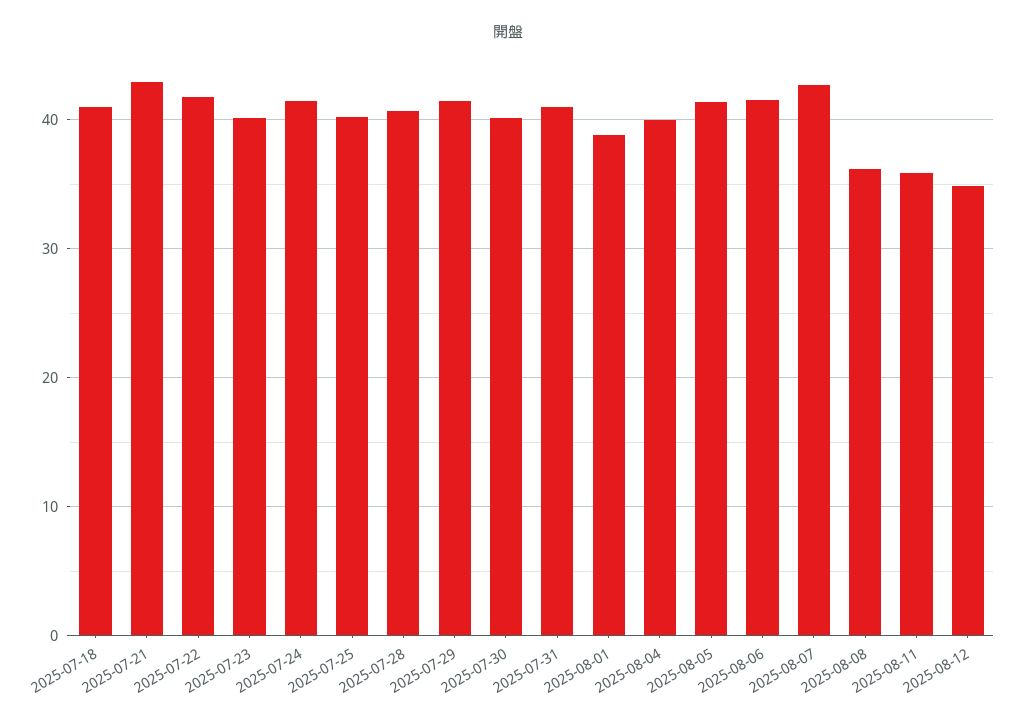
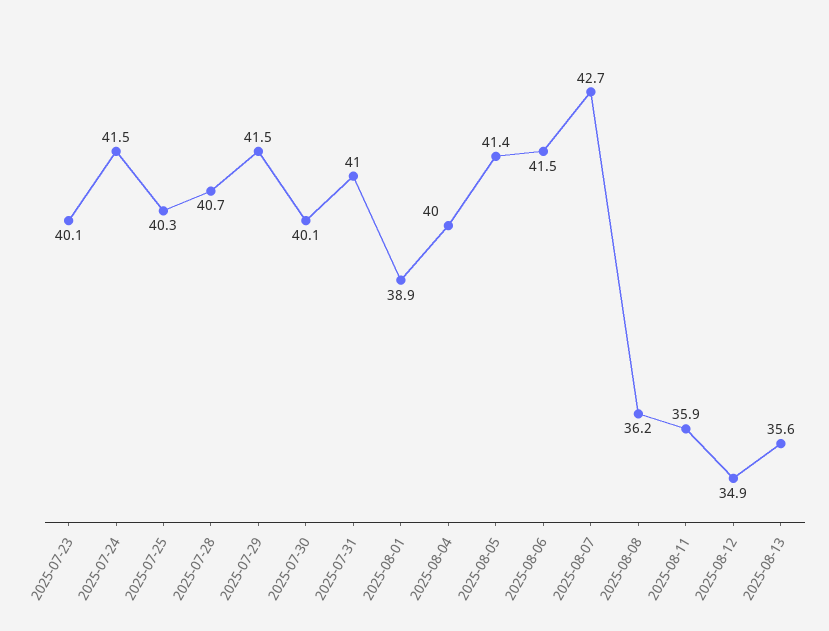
2025-07-18: 41 -> none
2025-07-21: 43 -> none
2025-07-22: 42 -> none
2025-08-13: none -> 35.6

